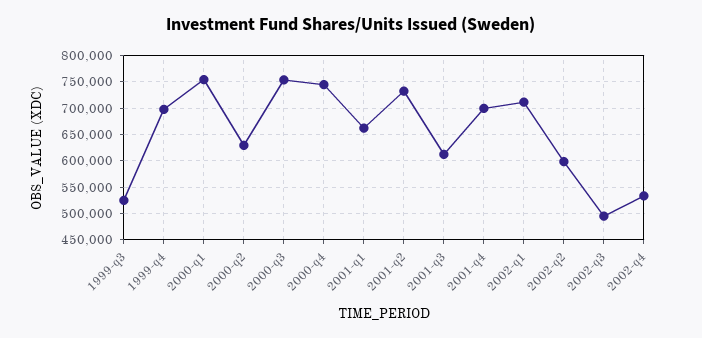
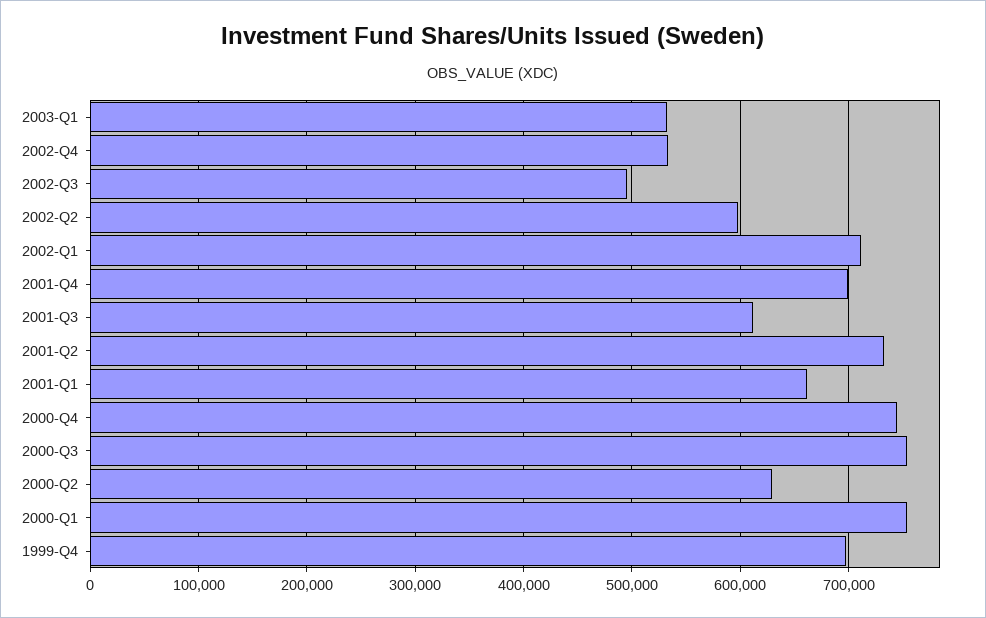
1999-q3: 525000 -> none
2003-Q1: none -> 530000

